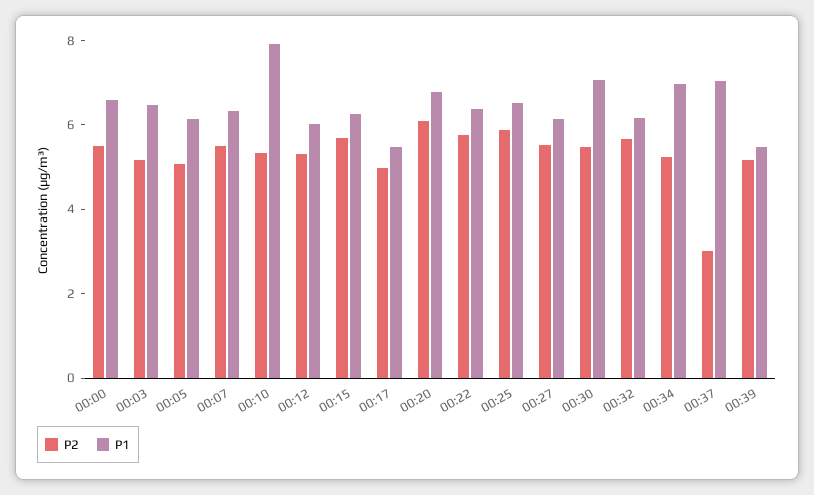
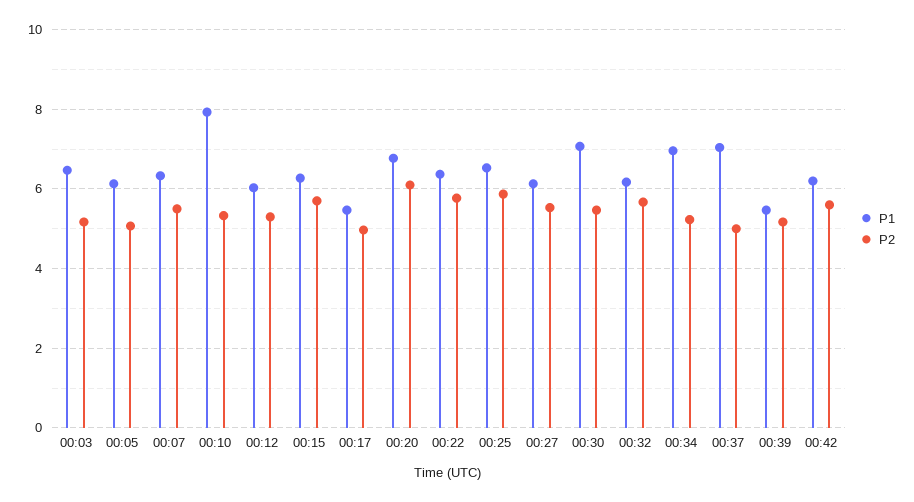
P2, 00:00: 5.5 -> none
P1, 00:00: 6.5 -> none
P2, 00:37: 3 -> 5
P1, 00:42: none -> 6.2
P2, 00:42: none -> 5.6

